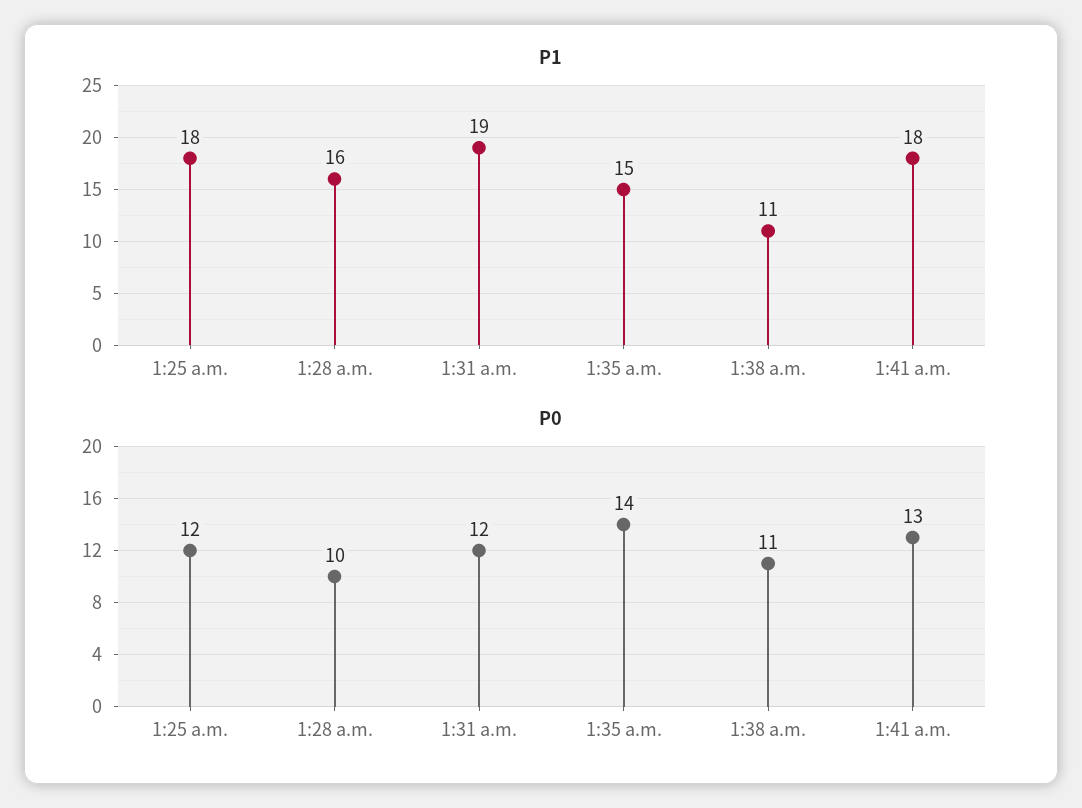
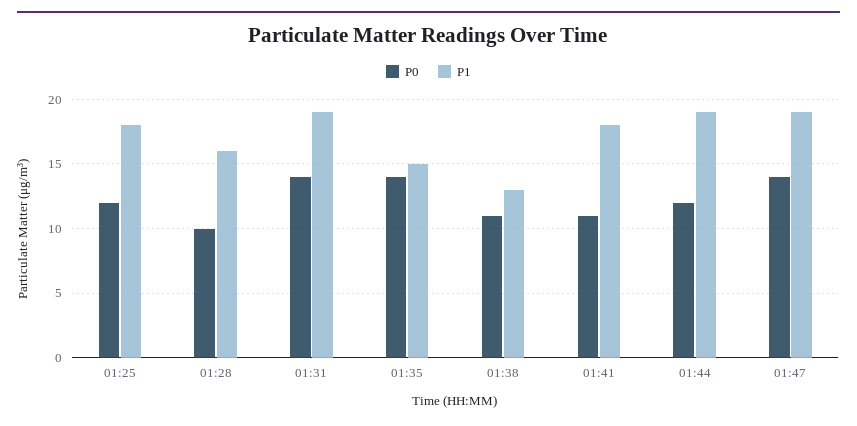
P1, 1:38 a.m.: 11 -> 13
P0, 1:31 a.m.: 12 -> 14
P0, 1:41 a.m.: 13 -> 11
P0, 01:44: none -> 12
P1, 01:44: none -> 19
P0, 01:47: none -> 14
P1, 01:47: none -> 19

